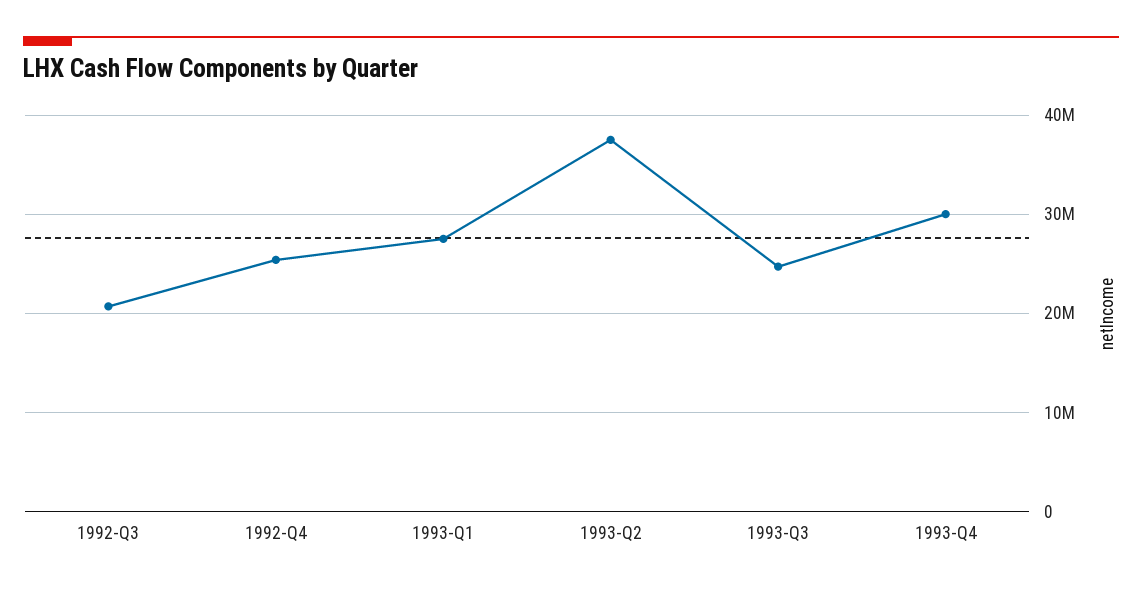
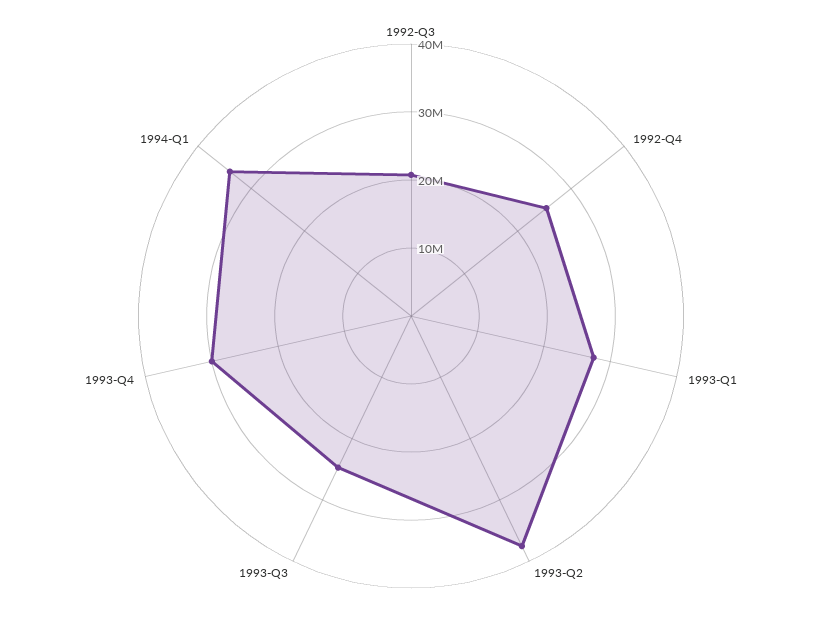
1994-Q1: none -> 34000000

